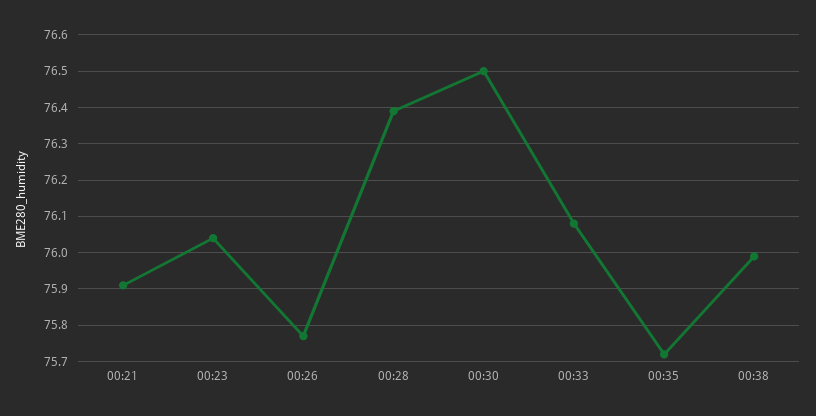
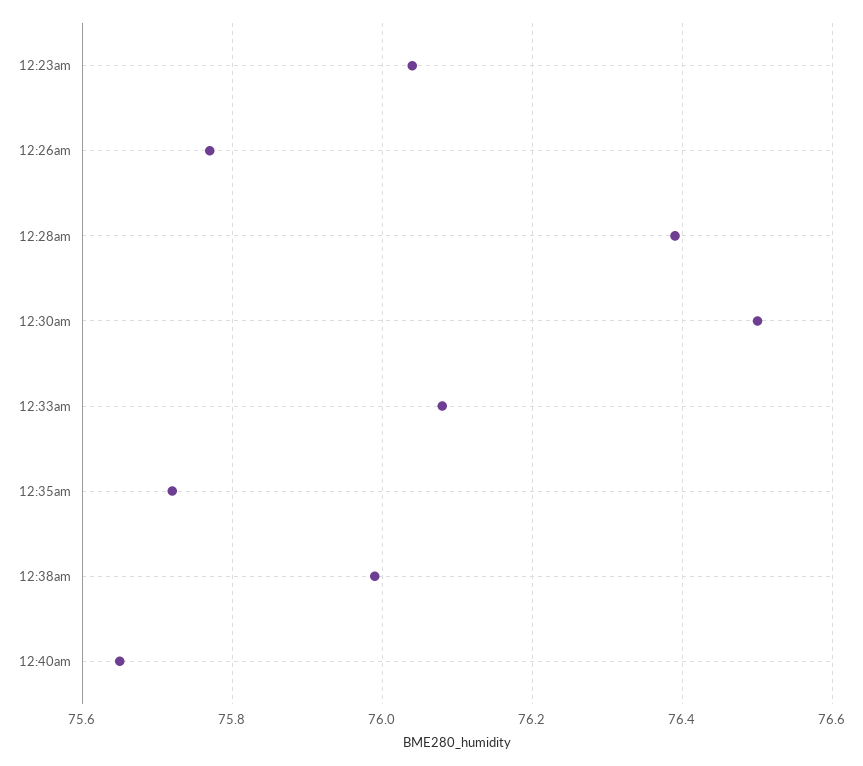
00:21: 75.9 -> none
12:40am: none -> 75.65

